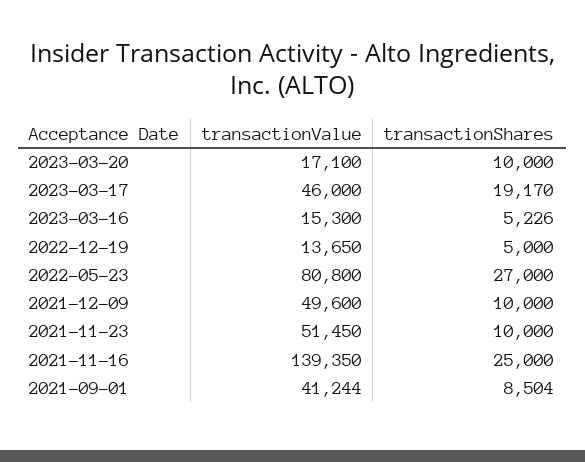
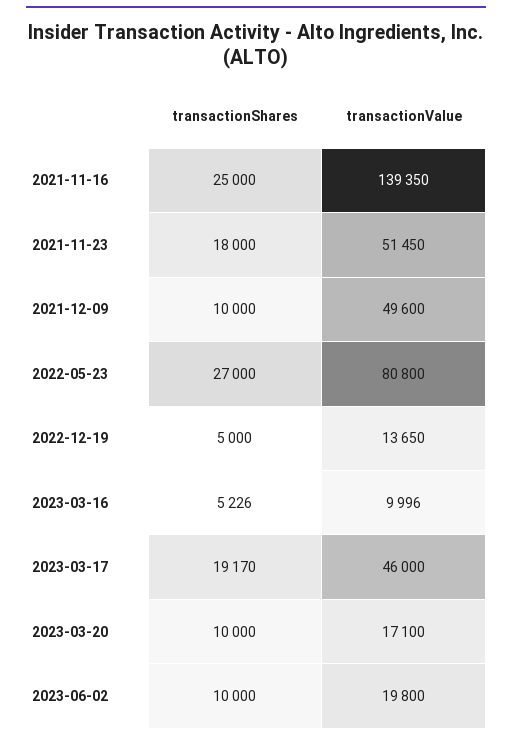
transactionValue, 2023-03-16: 15300 -> 9996
transactionShares, 2021-11-23: 10000 -> 18000
transactionValue, 2021-09-01: 41244 -> none
transactionShares, 2021-09-01: 8504 -> none
transactionShares, 2023-06-02: none -> 10000
transactionValue, 2023-06-02: none -> 19800

